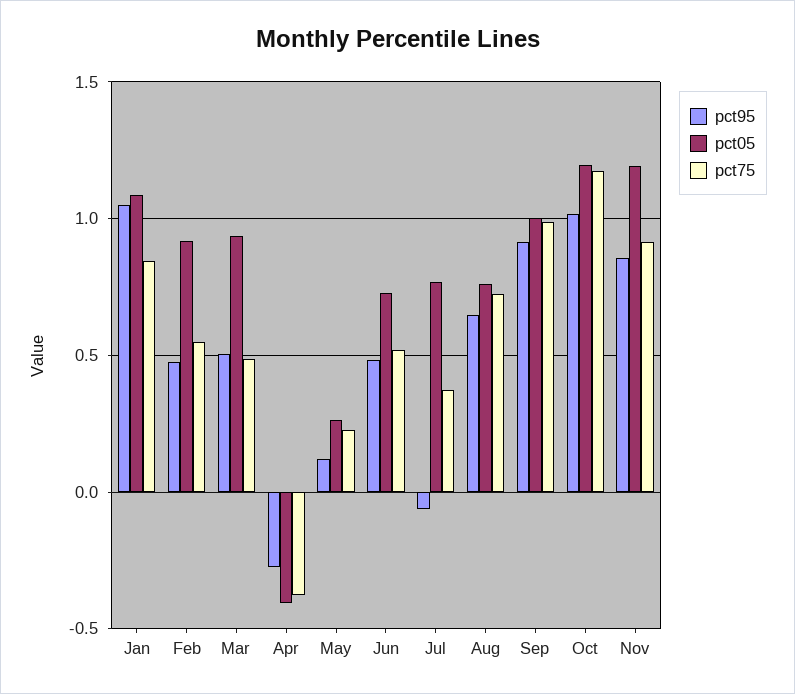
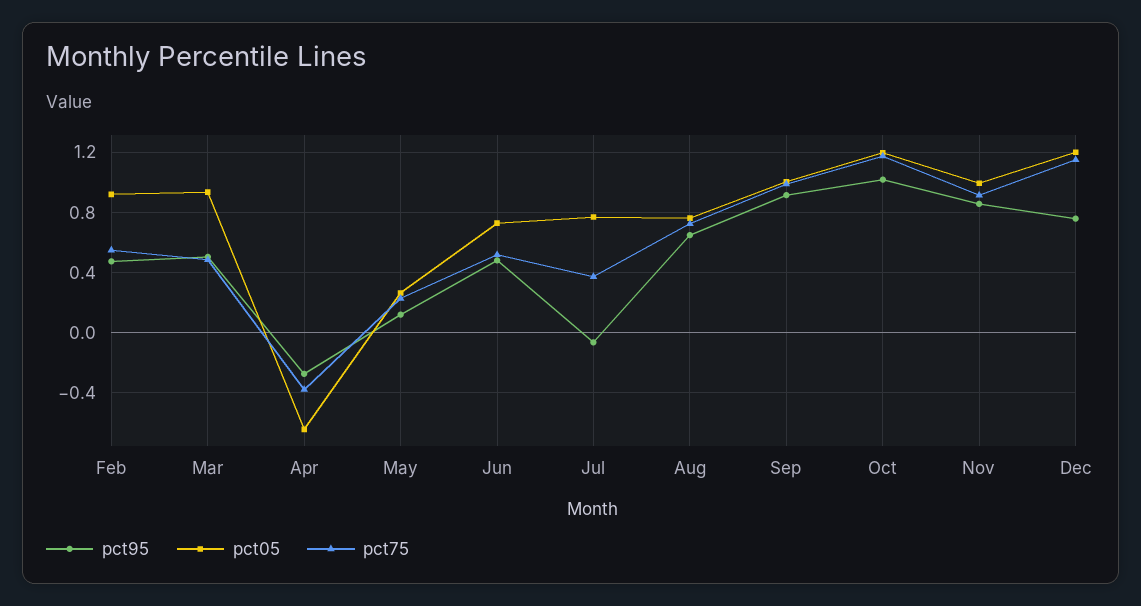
pct95, Jan: 1.05 -> none
pct05, Jan: 1.1 -> none
pct75, Jan: 0.85 -> none
pct05, Apr: -0.4 -> -0.65
pct05, Nov: 1.2 -> 1
pct95, Dec: none -> 0.75
pct05, Dec: none -> 1.2
pct75, Dec: none -> 1.15

